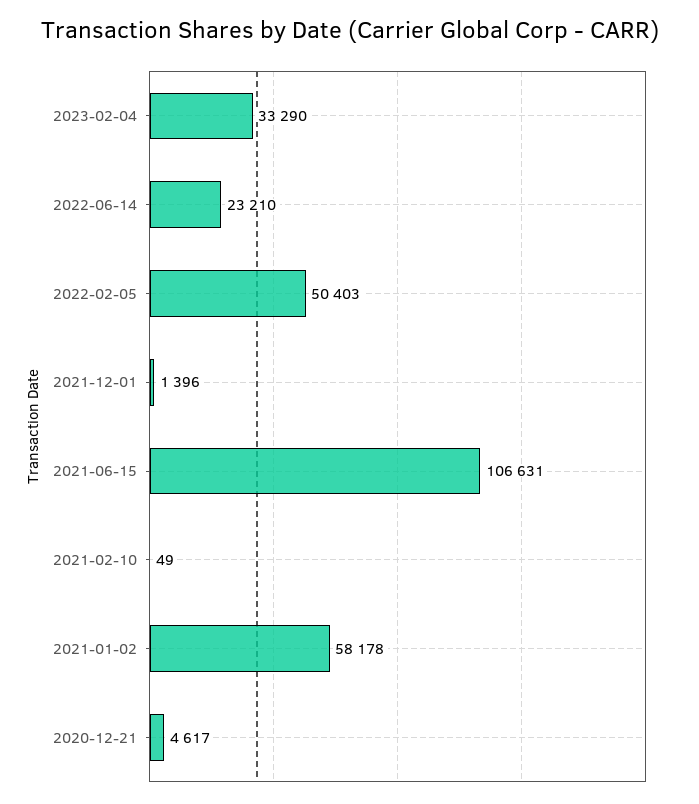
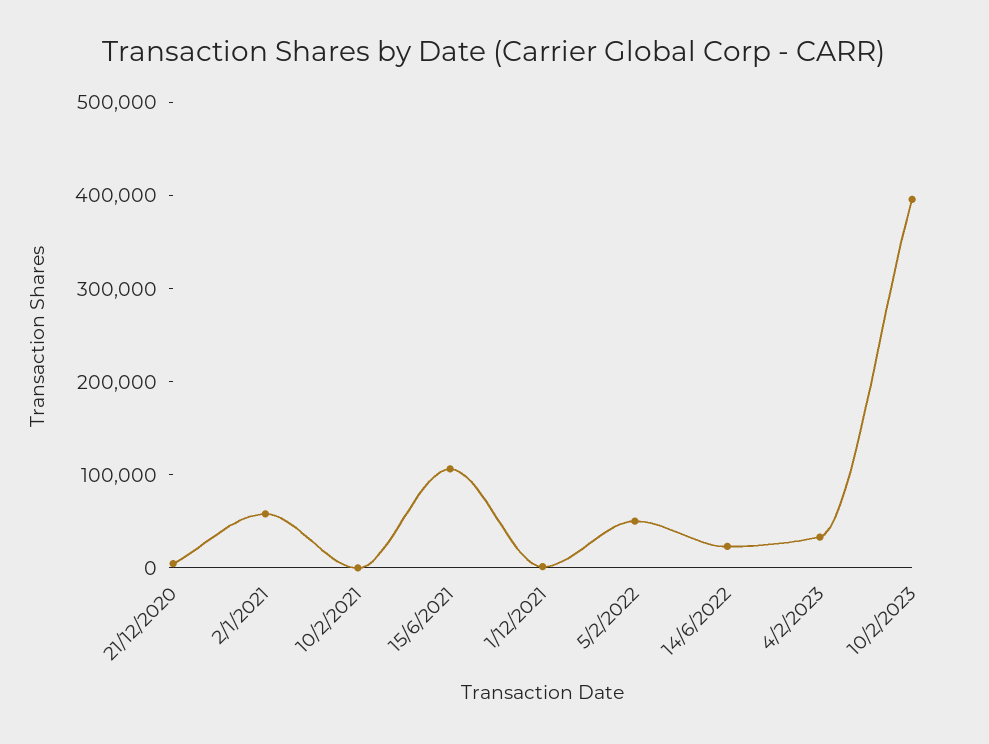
10/2/2023: none -> 400000

